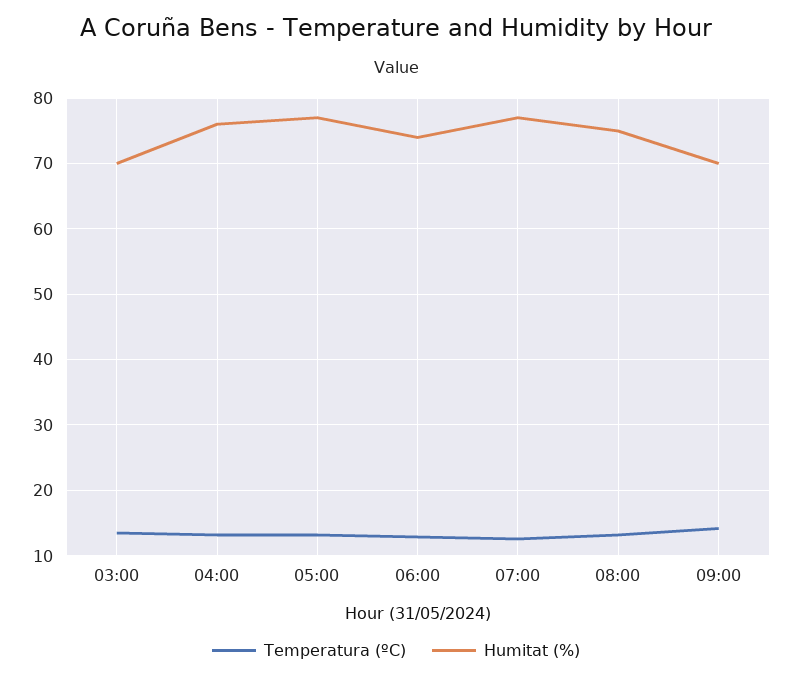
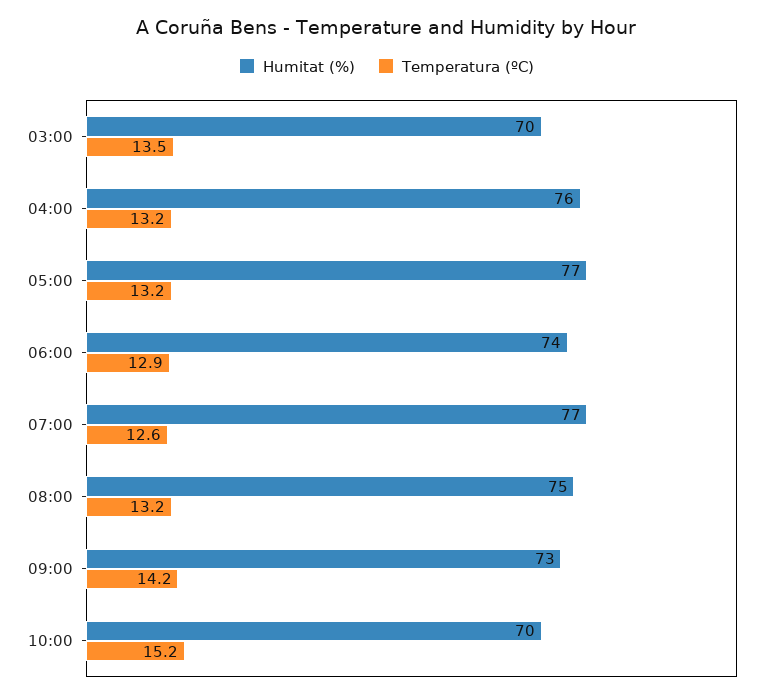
Humitat (%), 09:00: 70 -> 73
Humitat (%), 10:00: none -> 70
Temperatura (ºC), 10:00: none -> 15.2

